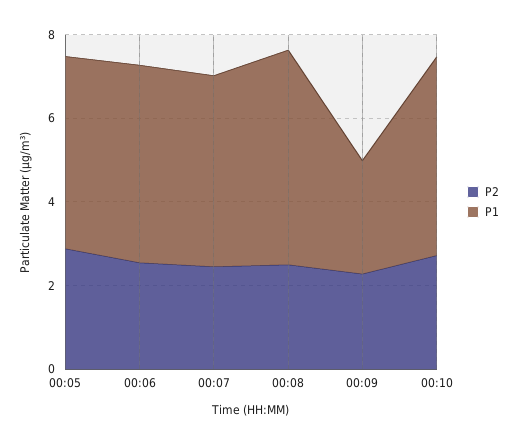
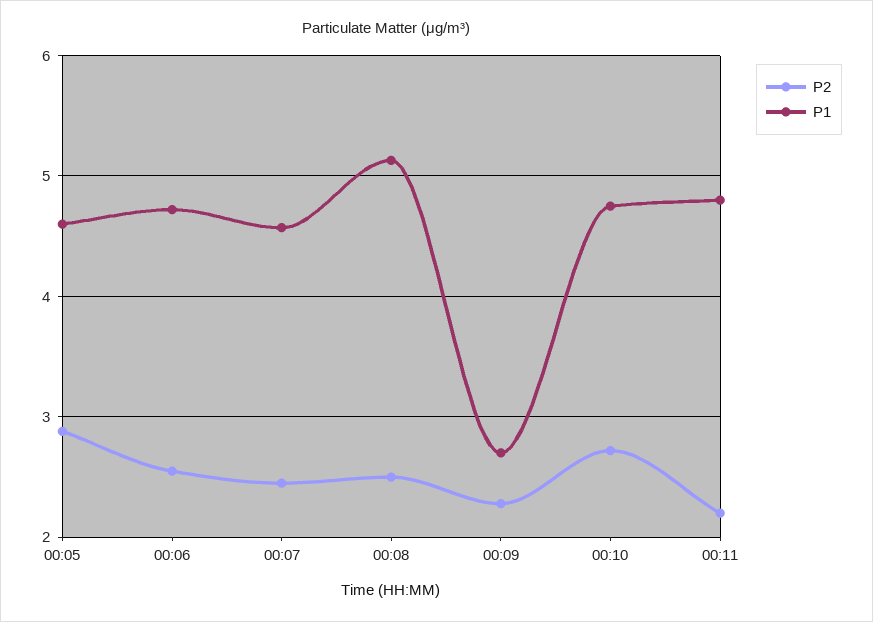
P2, 00:11: none -> 2.2
P1, 00:11: none -> 4.8

